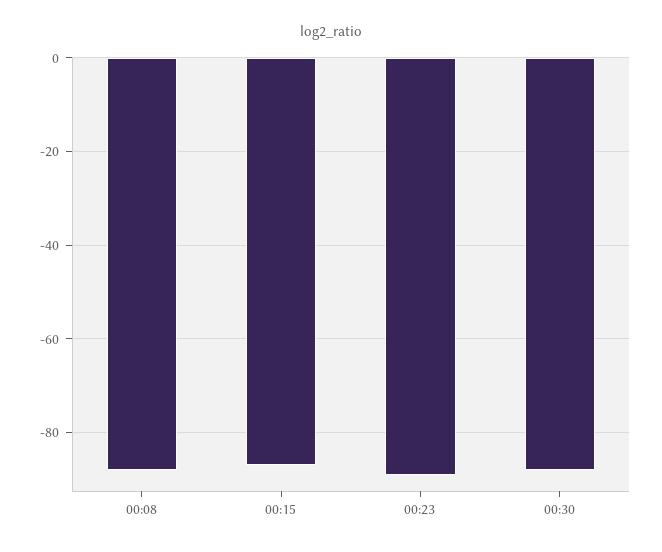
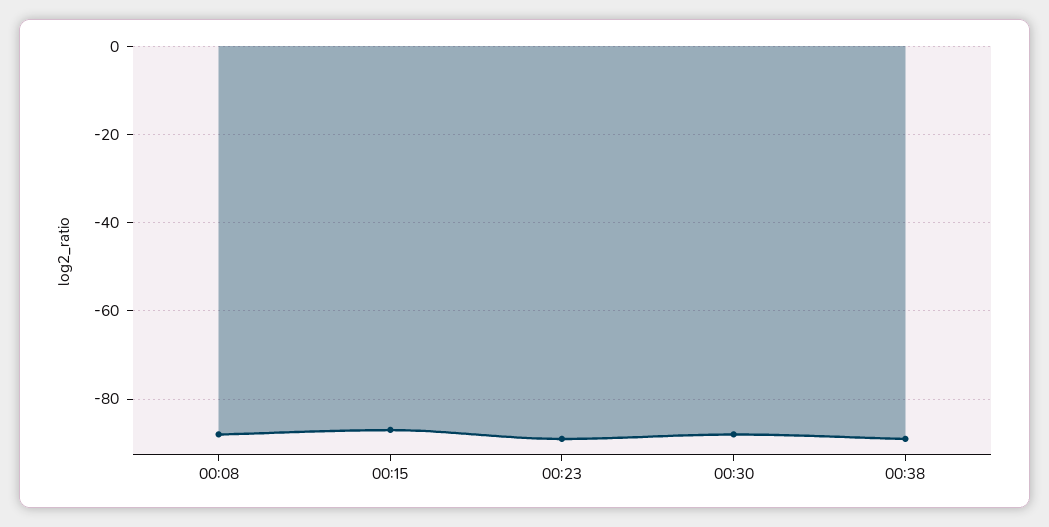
00:38: none -> -90

